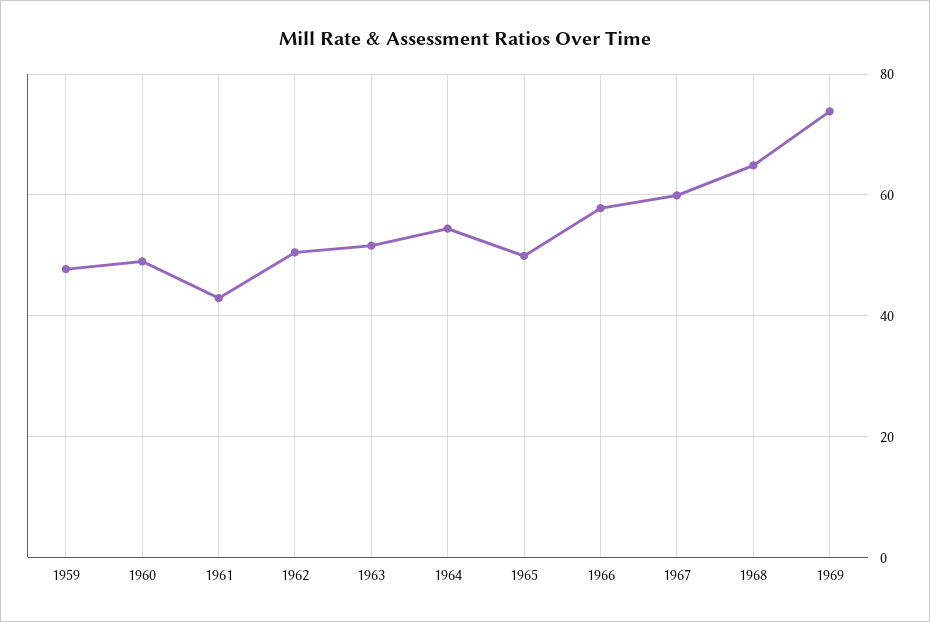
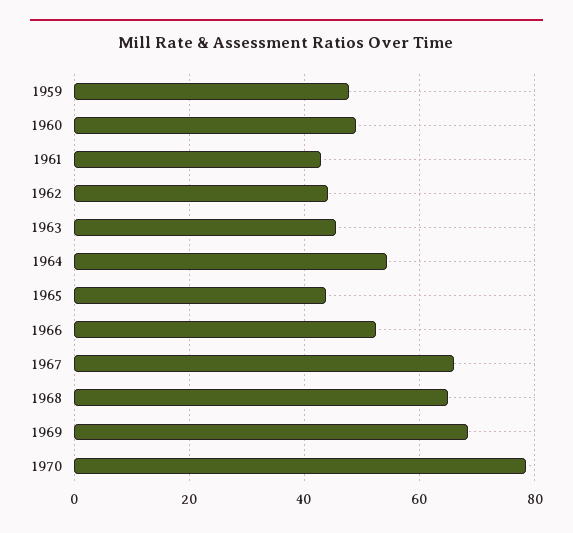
1962: 50 -> 44
1963: 52 -> 46
1965: 50 -> 44
1966: 58 -> 52
1967: 60 -> 66
1969: 74 -> 68
1970: none -> 78

